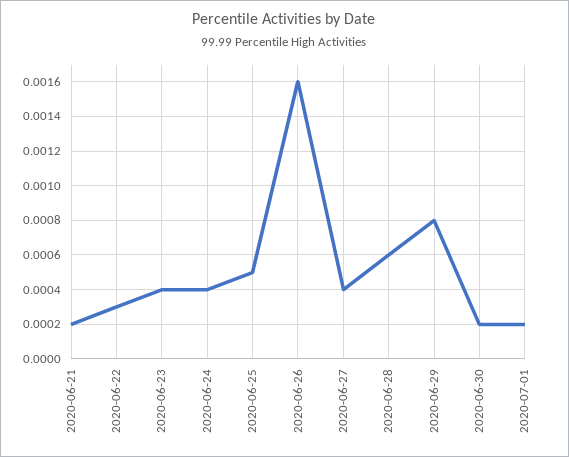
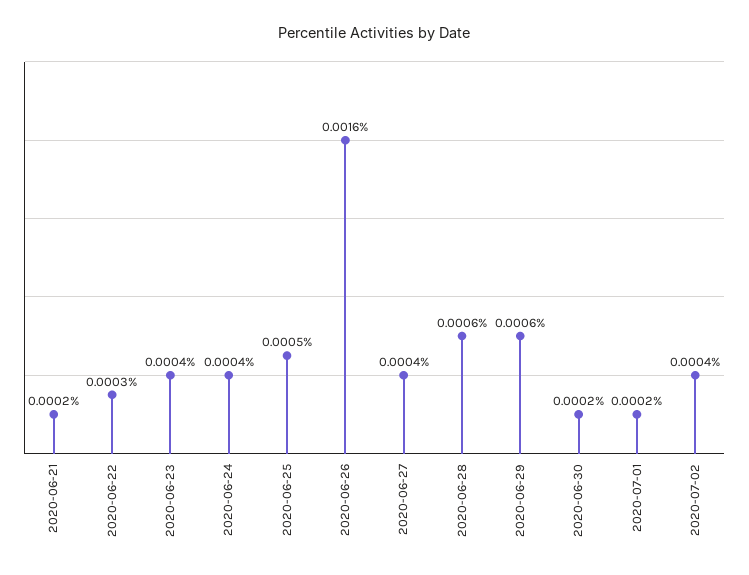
2020-06-29: 0.0008 -> 0.0006
2020-07-02: none -> 0.0004

